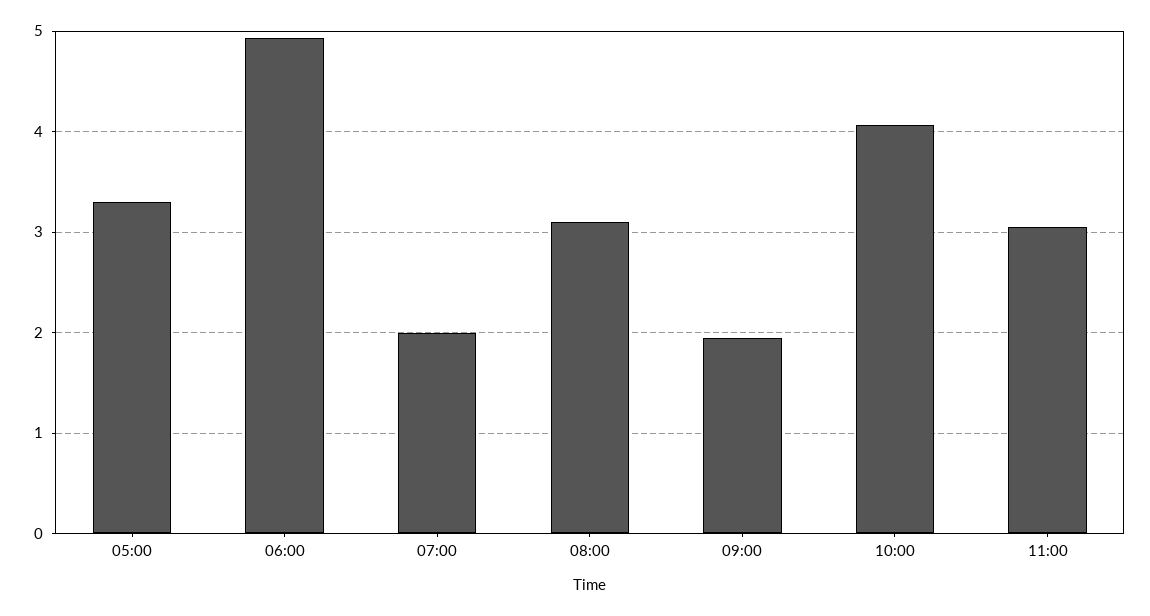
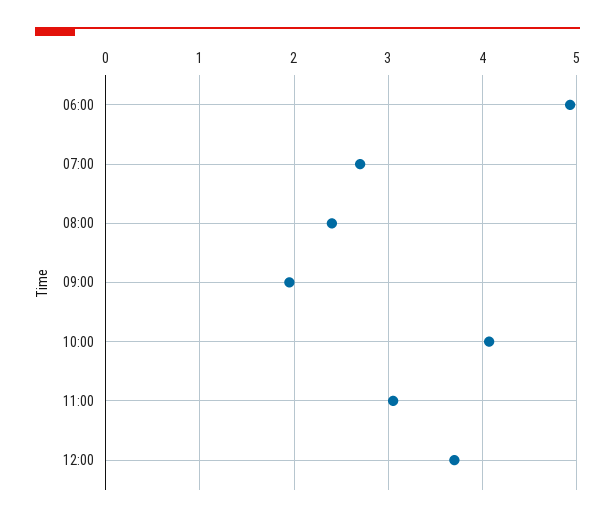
05:00: 3.3 -> none
07:00: 2 -> 2.7
08:00: 3.1 -> 2.4
12:00: none -> 3.7

